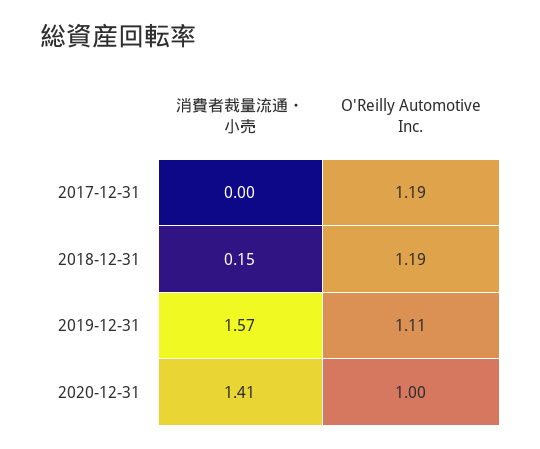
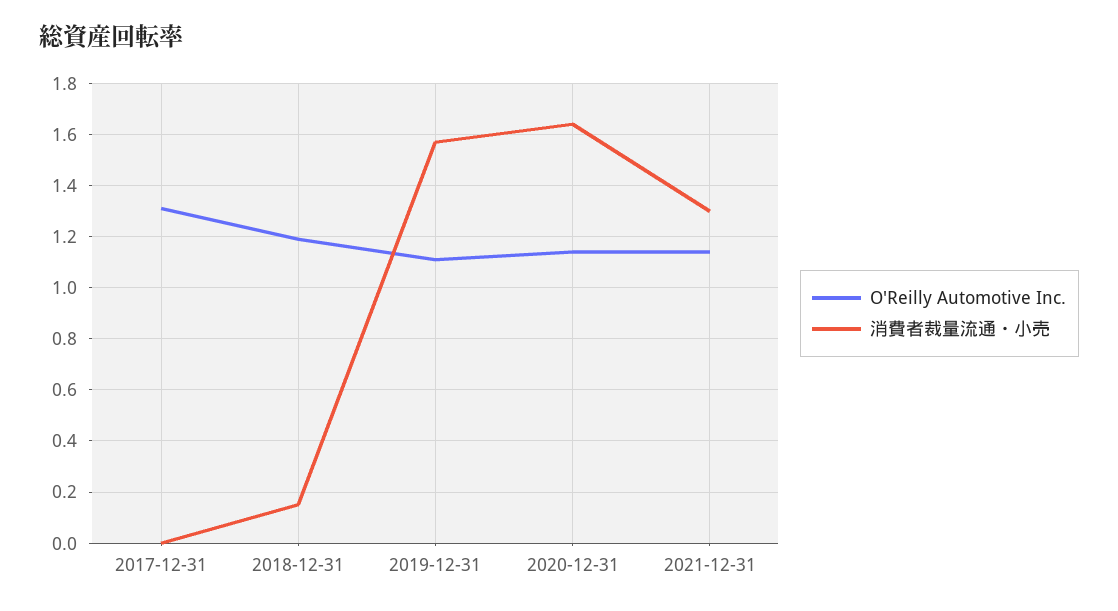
O'Reilly Automotive Inc., 2017-12-31: 1.19 -> 1.3
消費者裁量流通・小売, 2020-12-31: 1.41 -> 1.65
O'Reilly Automotive Inc., 2020-12-31: 1 -> 1.15
O'Reilly Automotive Inc., 2021-12-31: none -> 1.15
消費者裁量流通・小売, 2021-12-31: none -> 1.3

